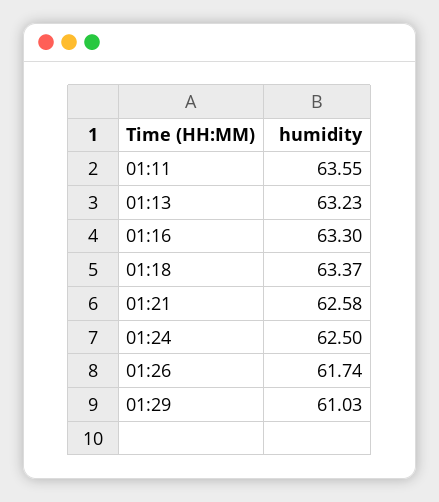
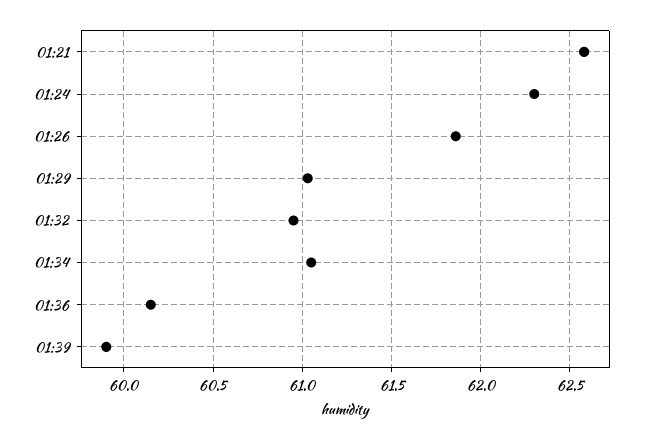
01:11: 63.55 -> none
01:13: 63.23 -> none
01:16: 63.3 -> none
01:18: 63.37 -> none
01:24: 62.5 -> 62.3
01:26: 61.74 -> 61.85
01:32: none -> 60.95
01:34: none -> 61.05
01:36: none -> 60.15
01:39: none -> 59.9

